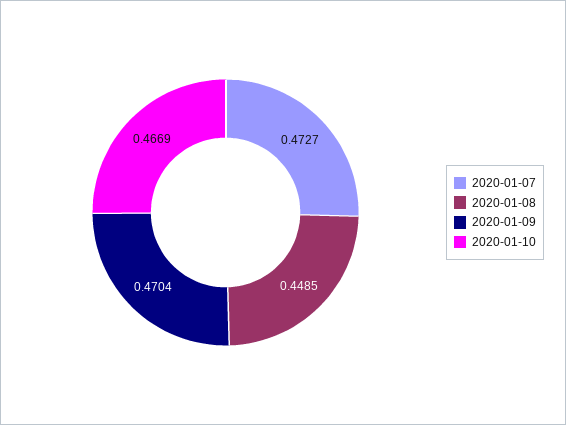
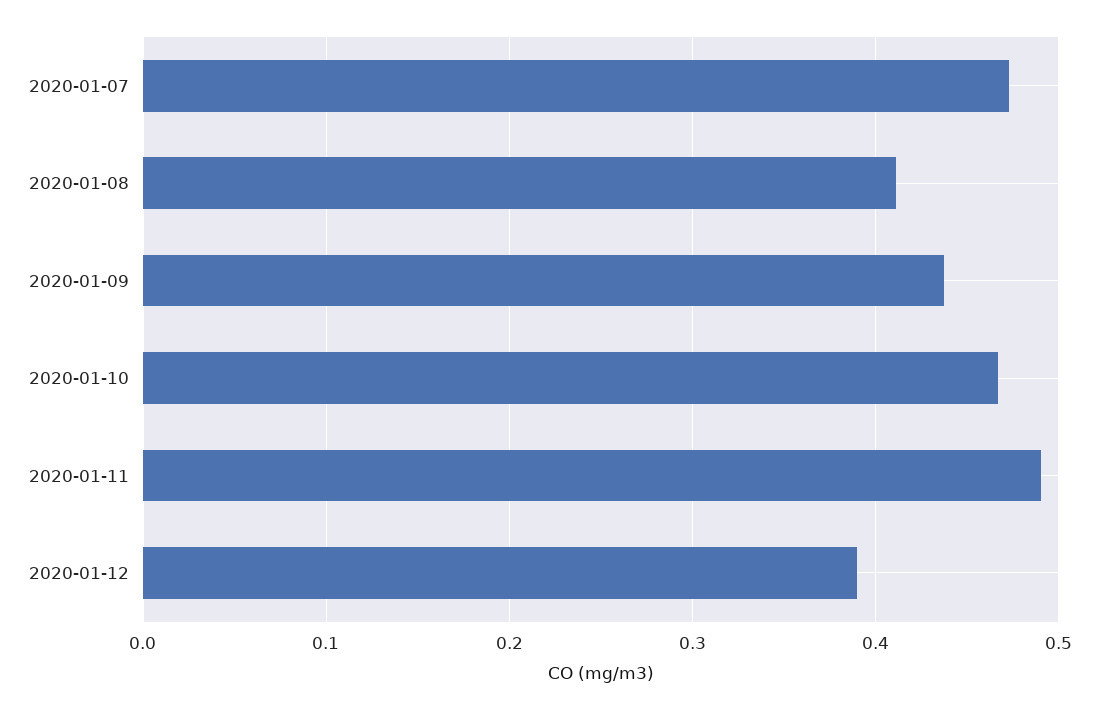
2020-01-08: 0.4485 -> 0.41
2020-01-09: 0.4704 -> 0.44
2020-01-11: none -> 0.49
2020-01-12: none -> 0.39

